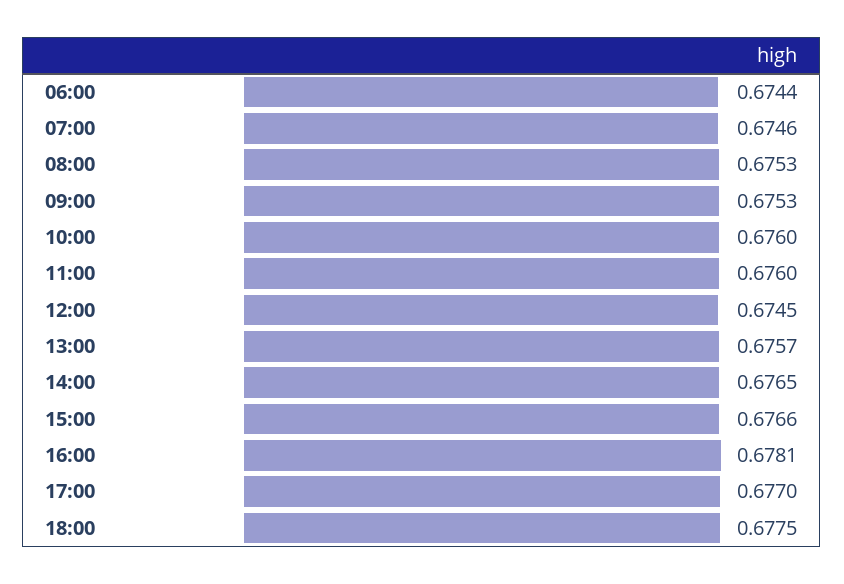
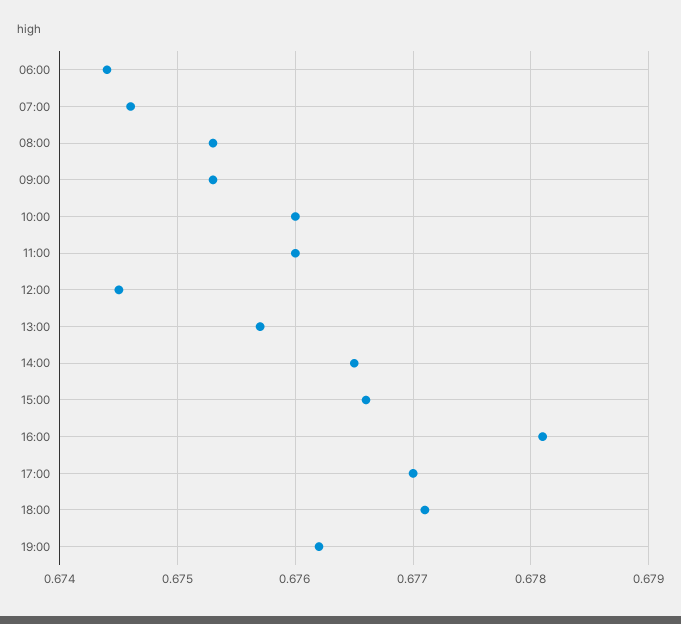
18:00: 0.6775 -> 0.6771
19:00: none -> 0.6762

